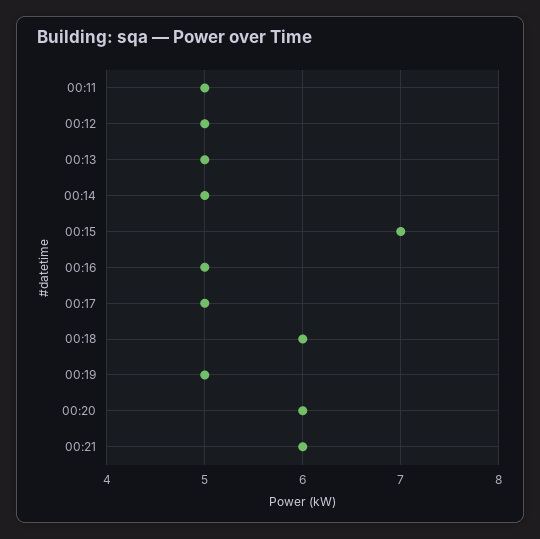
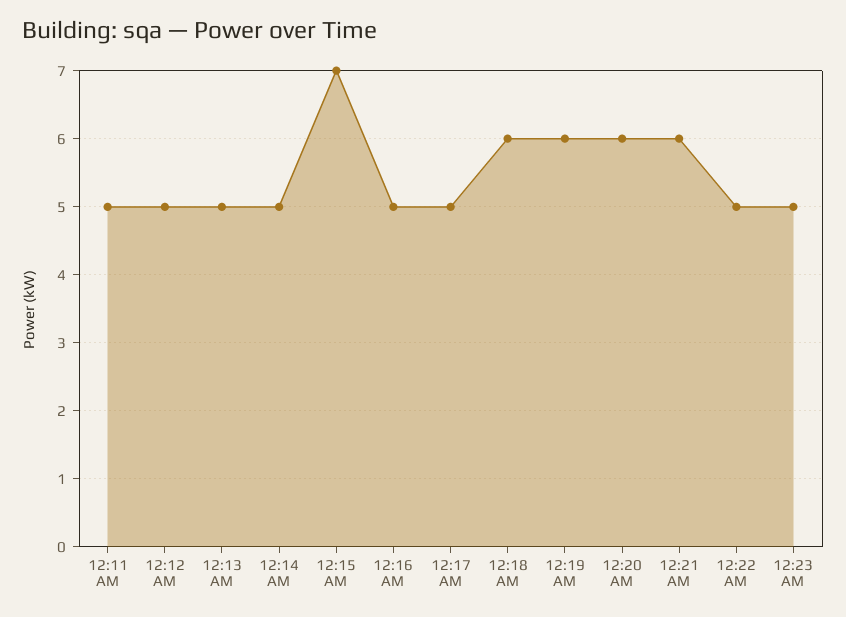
00:19: 5 -> 6
12:22 AM: none -> 5
12:23 AM: none -> 5

